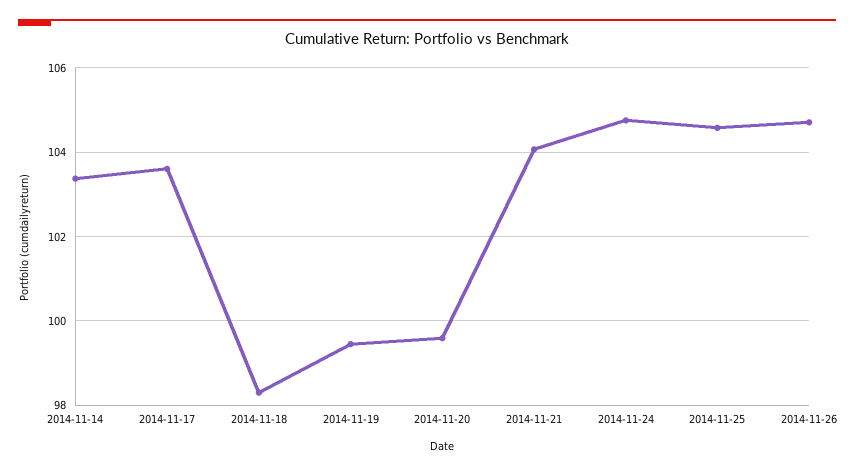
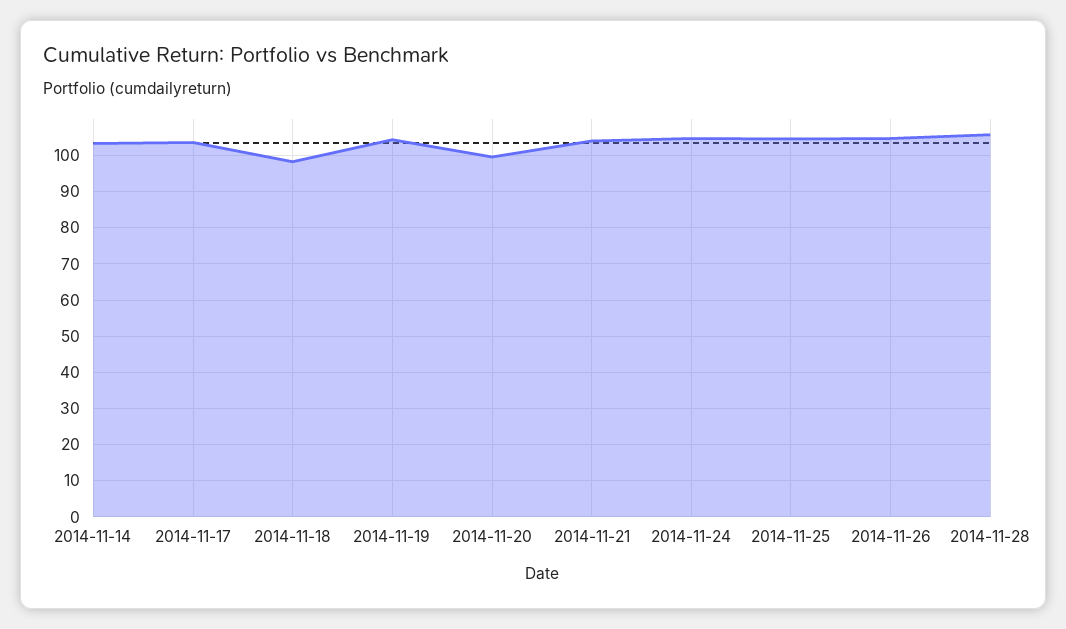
2014-11-19: 99.4 -> 104
2014-11-28: none -> 106

